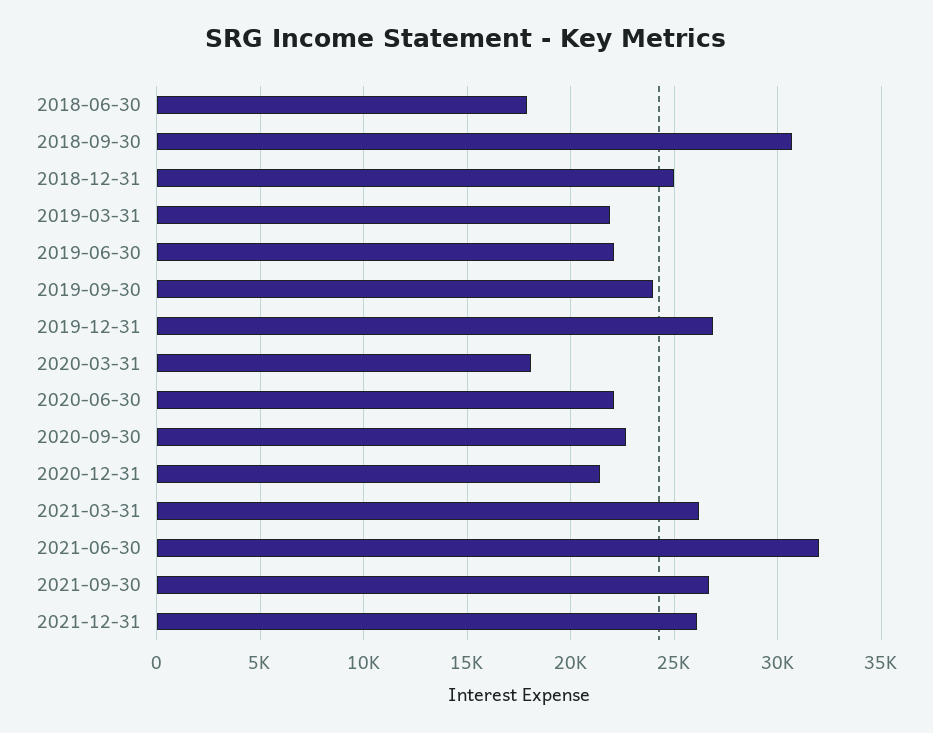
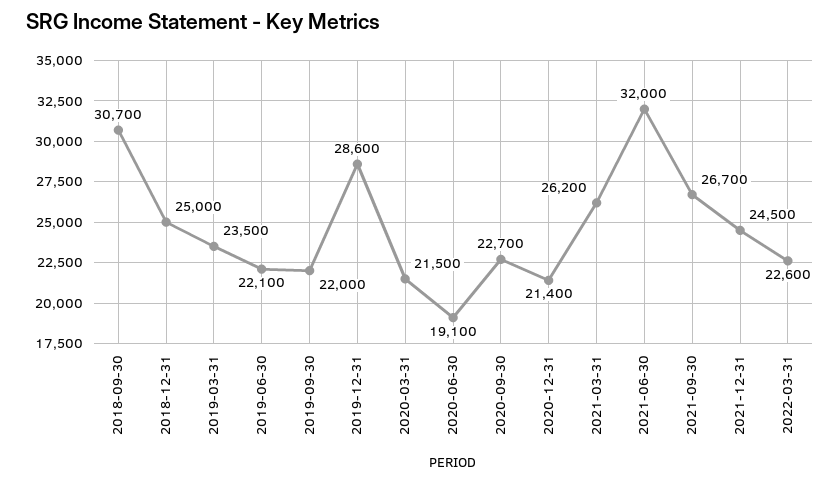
2018-06-30: 18000 -> none
2019-03-31: 22000 -> 23500
2019-09-30: 24000 -> 22000
2019-12-31: 27000 -> 28600
2020-03-31: 18000 -> 21500
2020-06-30: 22000 -> 19100
2021-12-31: 26000 -> 24500
2022-03-31: none -> 22600

